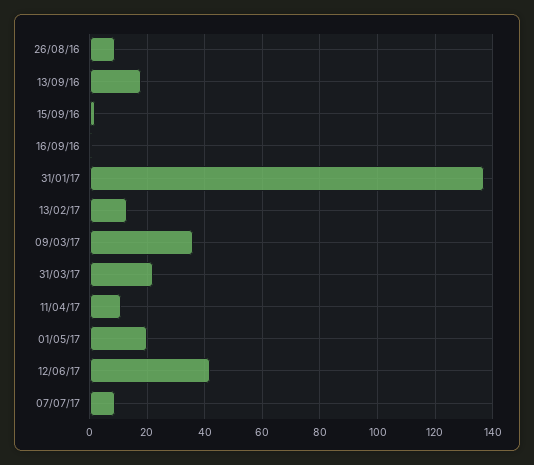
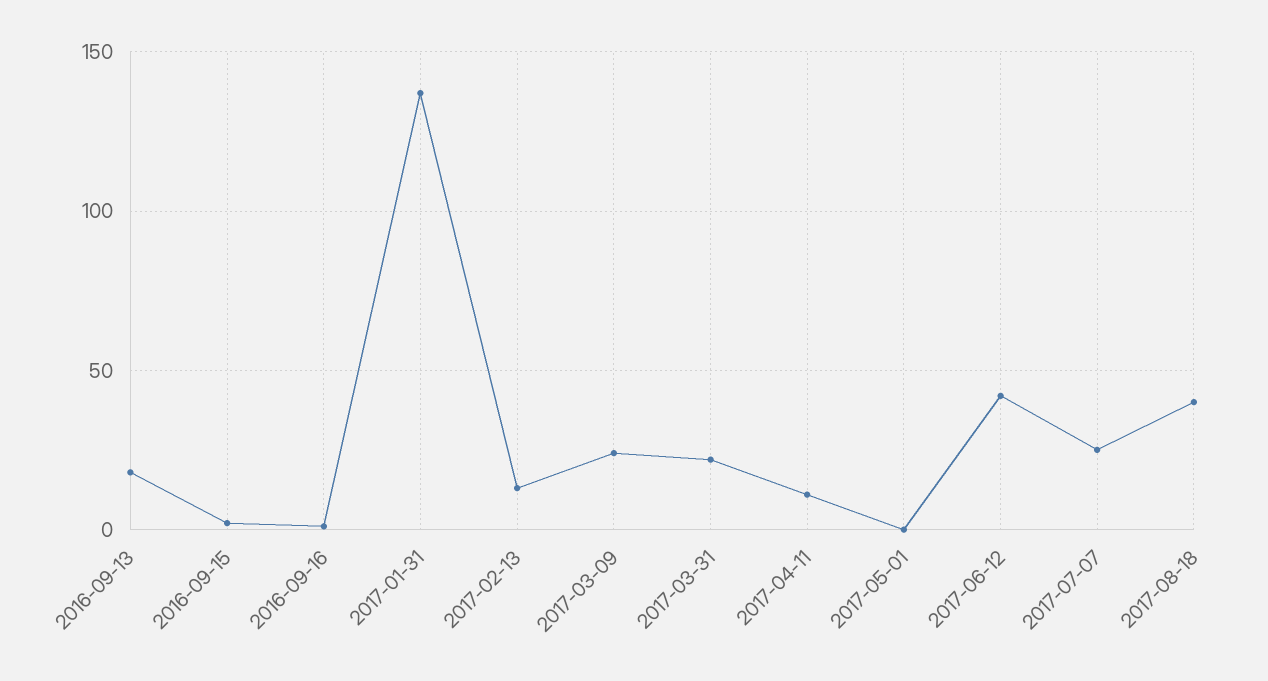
26/08/16: 10 -> none
09/03/17: 35 -> 25
01/05/17: 20 -> 0
07/07/17: 10 -> 25
2017-08-18: none -> 40

